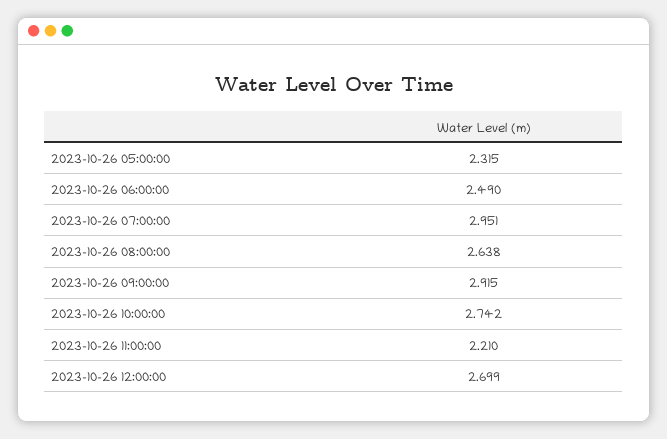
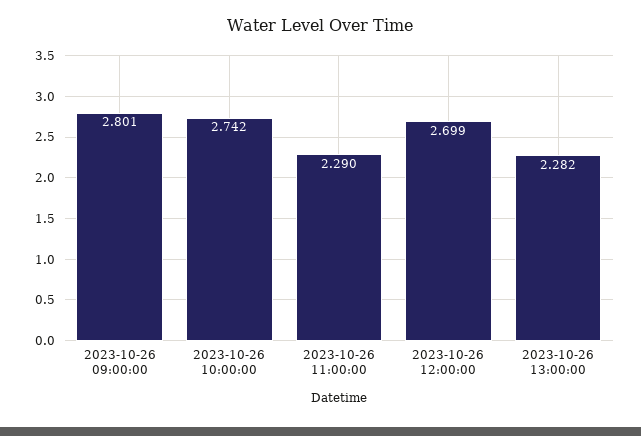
2023-10-26 05:00:00: 2.315 -> none
2023-10-26 06:00:00: 2.49 -> none
2023-10-26 07:00:00: 2.951 -> none
2023-10-26 08:00:00: 2.638 -> none
2023-10-26 09:00:00: 2.915 -> 2.801
2023-10-26 11:00:00: 2.21 -> 2.29
2023-10-26 13:00:00: none -> 2.282

